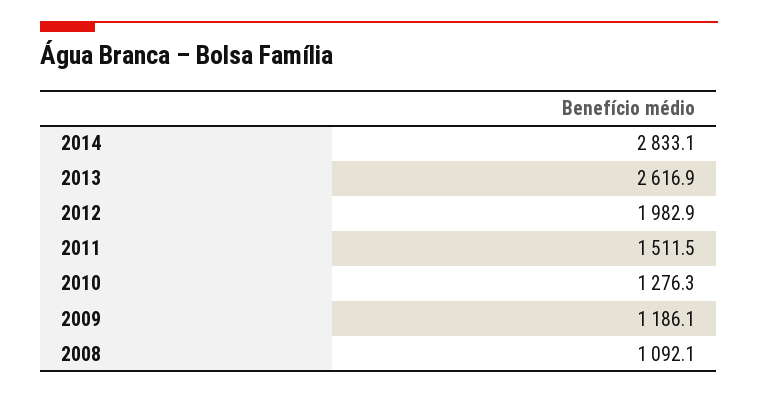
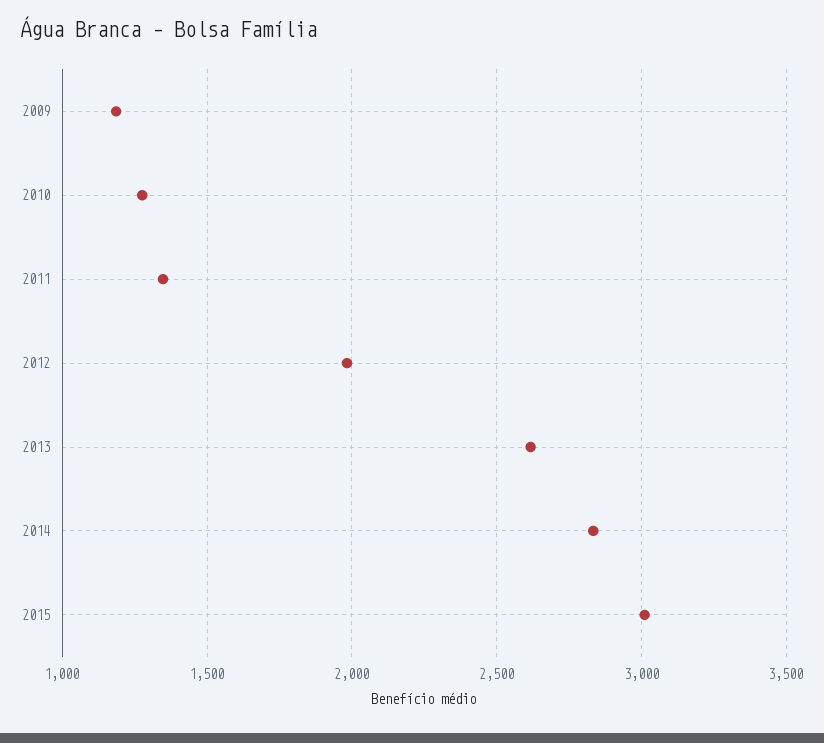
2011: 1511.5 -> 1350
2008: 1092.1 -> none
2015: none -> 3000

